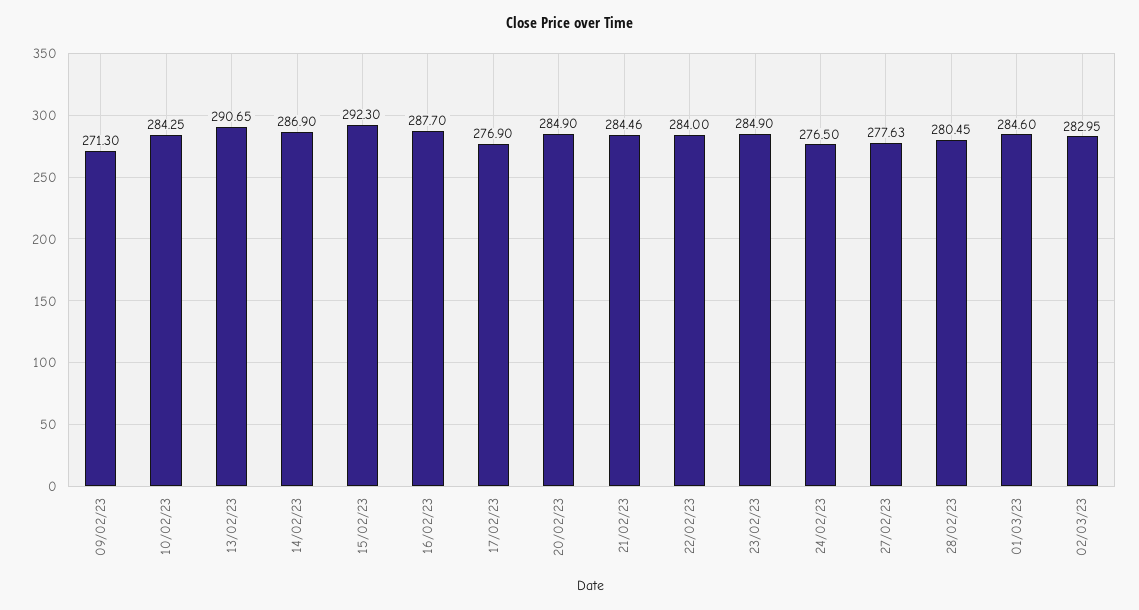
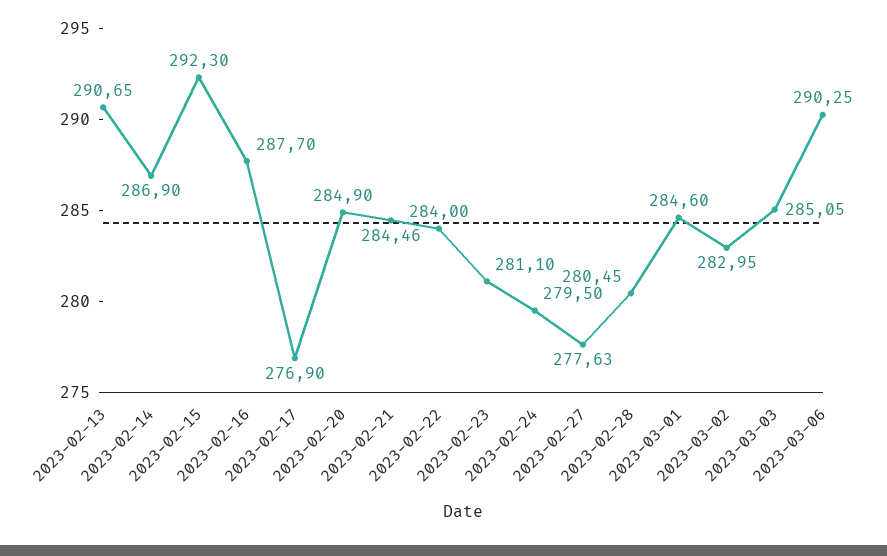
09/02/23: 271.3 -> none
10/02/23: 284.25 -> none
23/02/23: 284.9 -> 281.1
24/02/23: 276.5 -> 279.5
2023-03-03: none -> 285.05
2023-03-06: none -> 290.25

